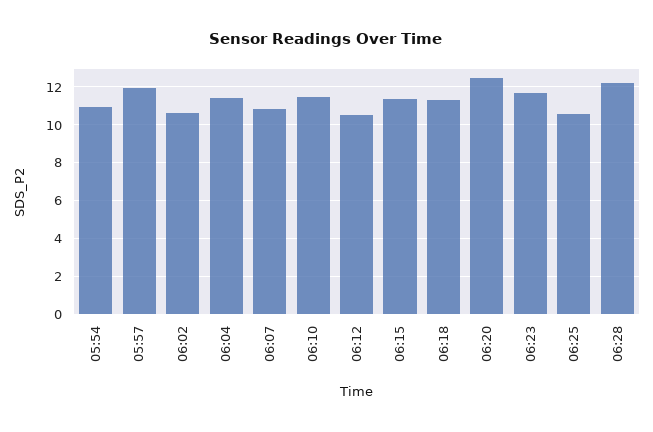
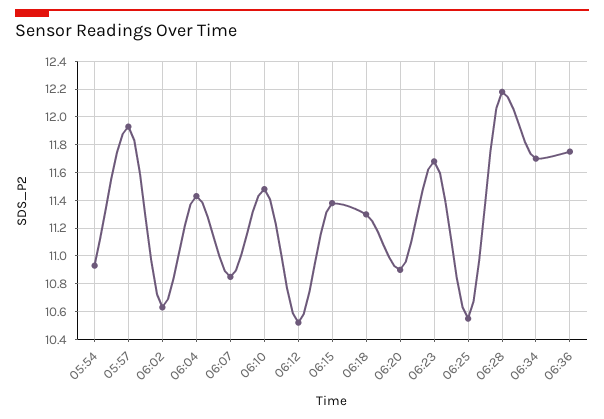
06:20: 12.5 -> 10.9
06:34: none -> 11.7
06:36: none -> 11.75

